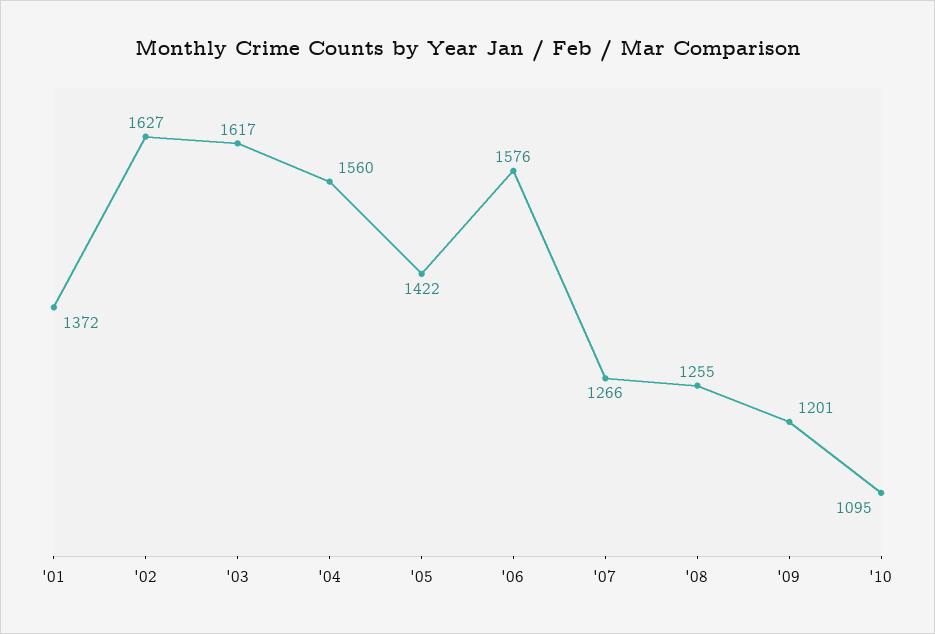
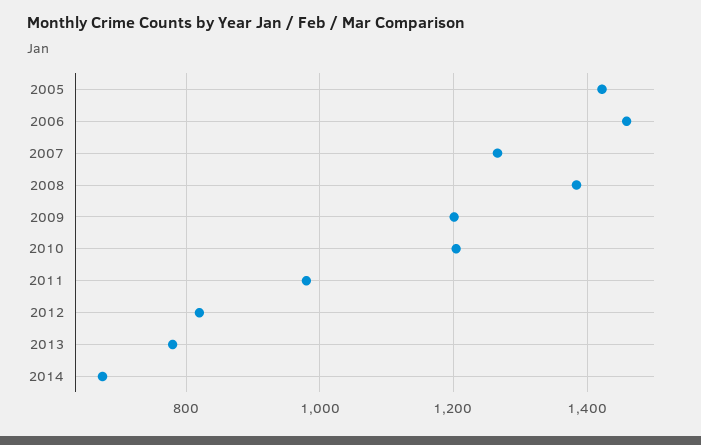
'01: 1372 -> none
'02: 1627 -> none
'03: 1617 -> none
'04: 1560 -> none
'06: 1576 -> 1460
'08: 1255 -> 1380
'10: 1095 -> 1200
2011: none -> 980
2012: none -> 820
2013: none -> 780
2014: none -> 680

